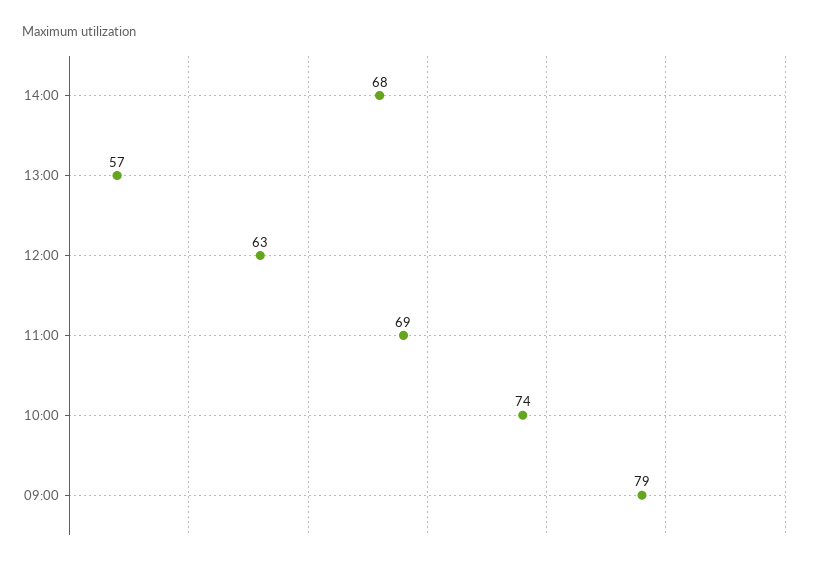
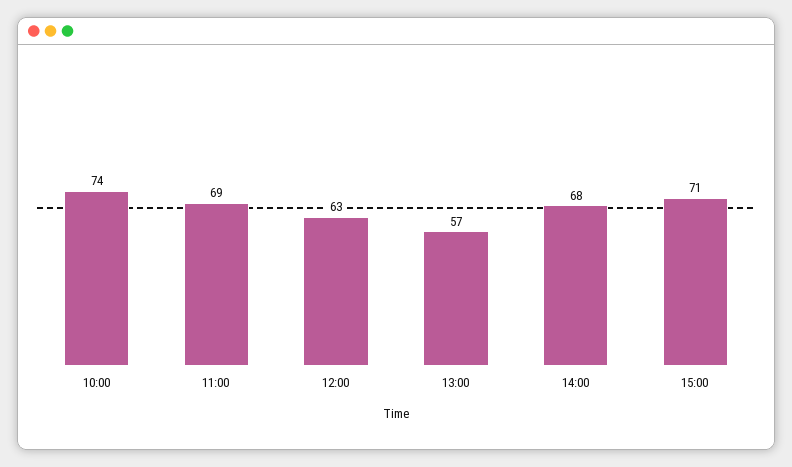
09:00: 79 -> none
15:00: none -> 71

